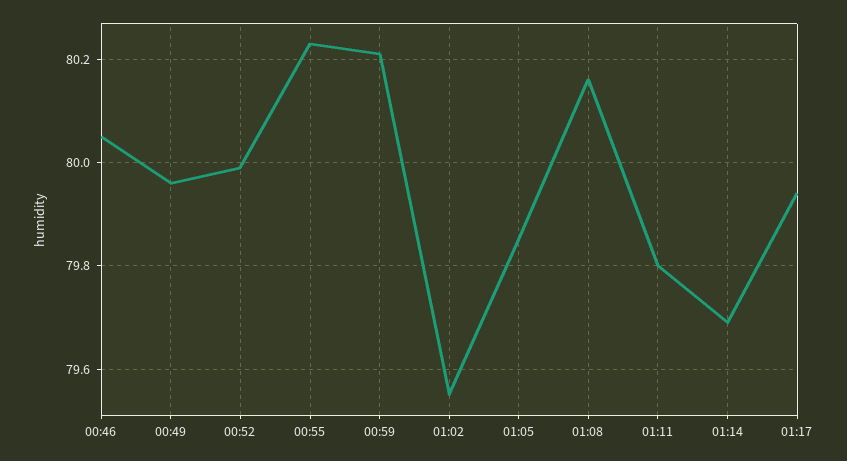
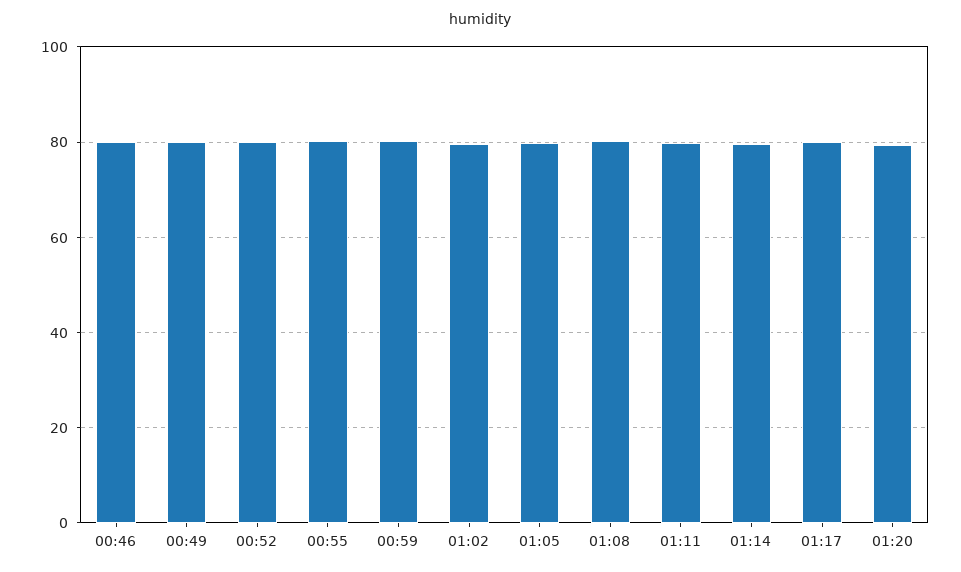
01:20: none -> 80

